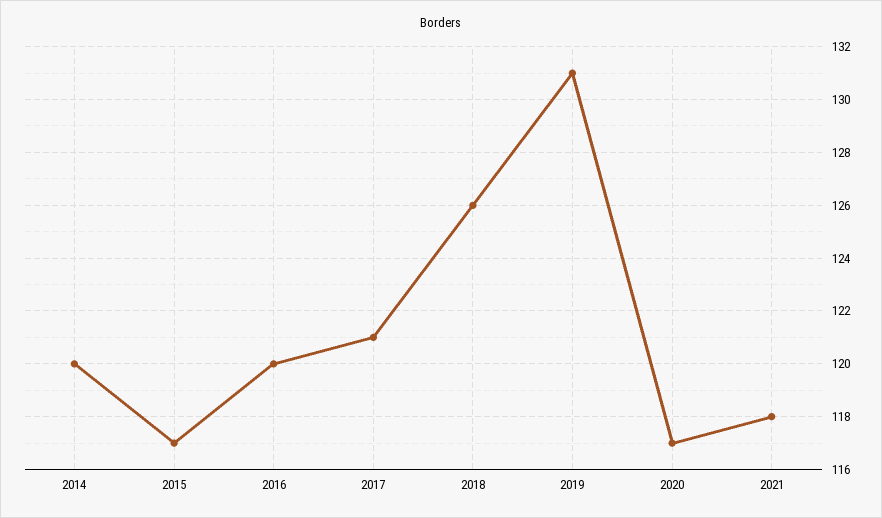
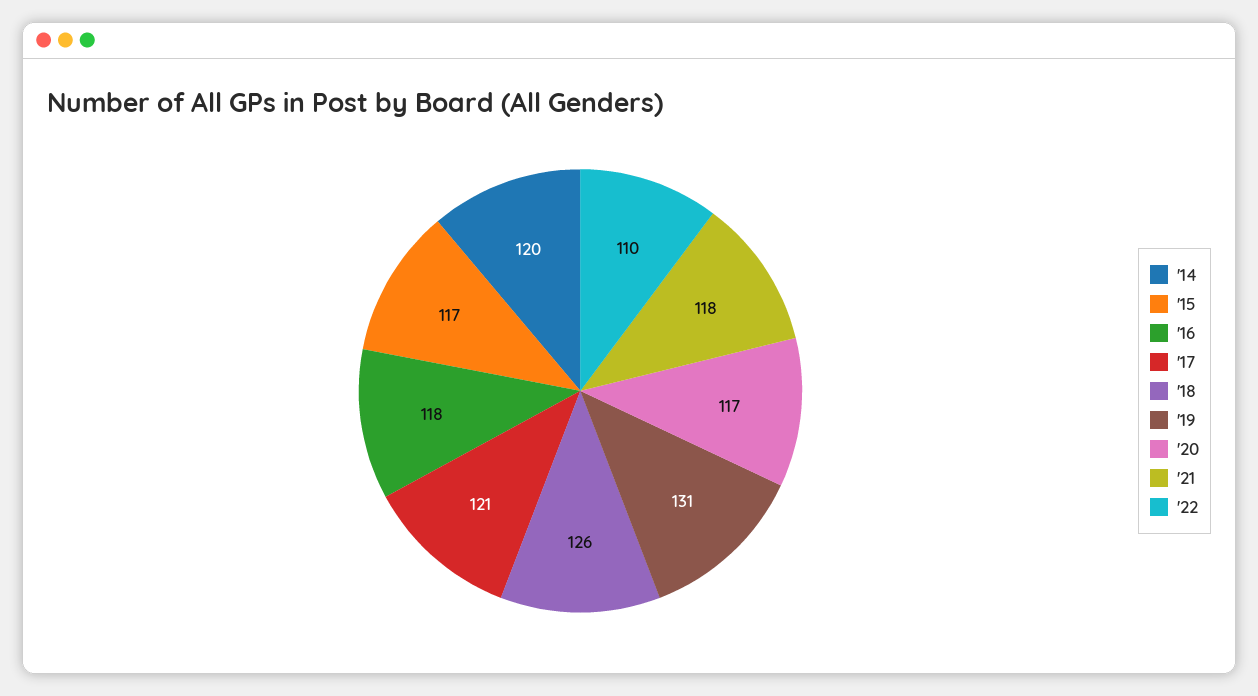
2016: 120 -> 118
'22: none -> 110

